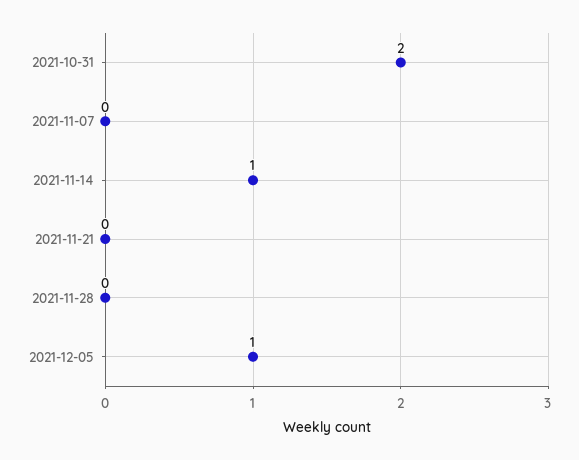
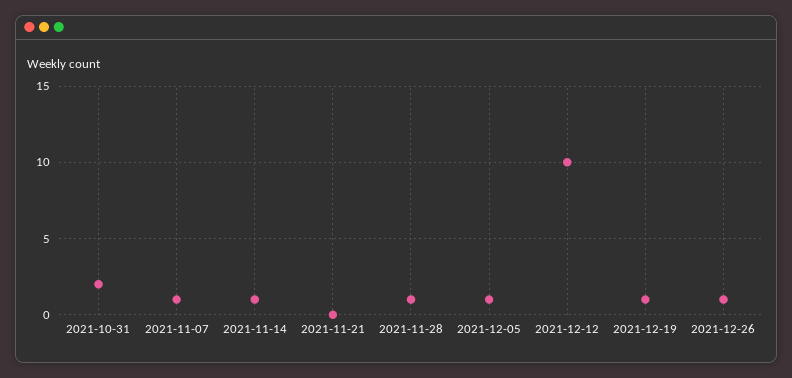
2021-11-07: 0 -> 1
2021-11-28: 0 -> 1
2021-12-12: none -> 10
2021-12-19: none -> 1
2021-12-26: none -> 1

